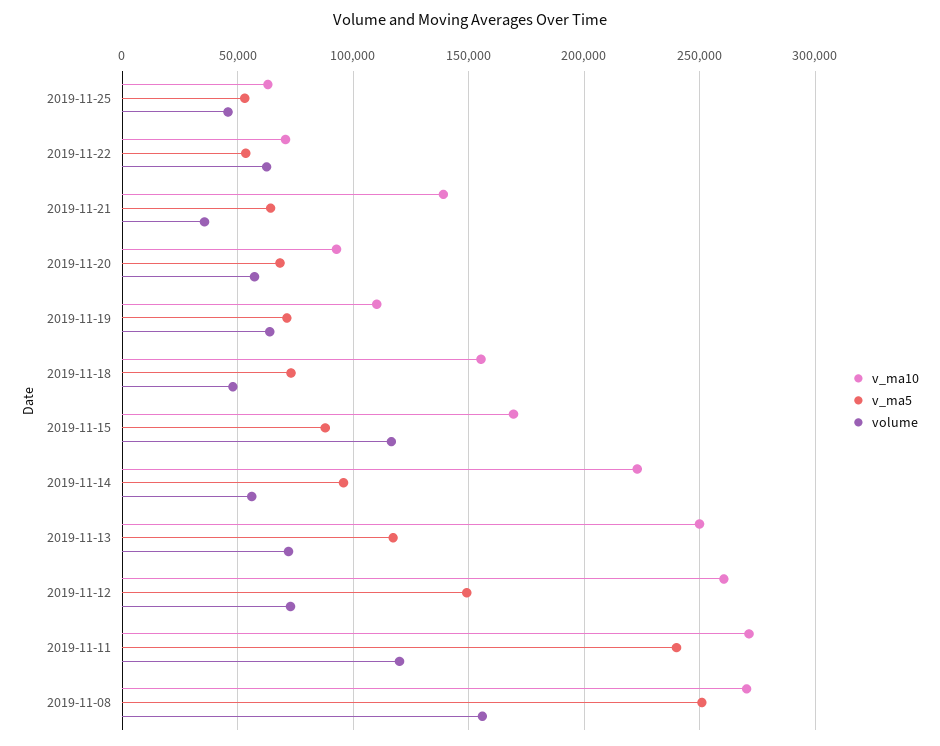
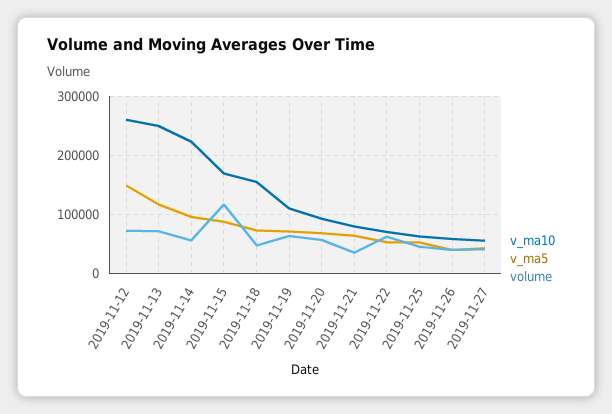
v_ma10, 2019-11-21: 140000 -> 80000
v_ma10, 2019-11-11: 270000 -> none
v_ma5, 2019-11-11: 240000 -> none
volume, 2019-11-11: 120000 -> none
v_ma10, 2019-11-08: 270000 -> none
v_ma5, 2019-11-08: 250000 -> none
volume, 2019-11-08: 155000 -> none
v_ma10, 2019-11-26: none -> 60000
v_ma5, 2019-11-26: none -> 40000
volume, 2019-11-26: none -> 40000
v_ma10, 2019-11-27: none -> 60000
v_ma5, 2019-11-27: none -> 40000
volume, 2019-11-27: none -> 40000

